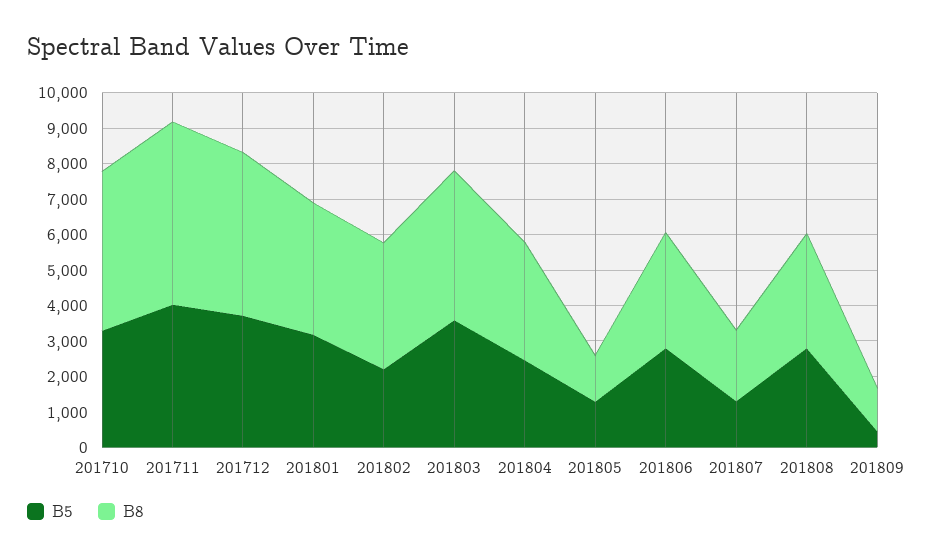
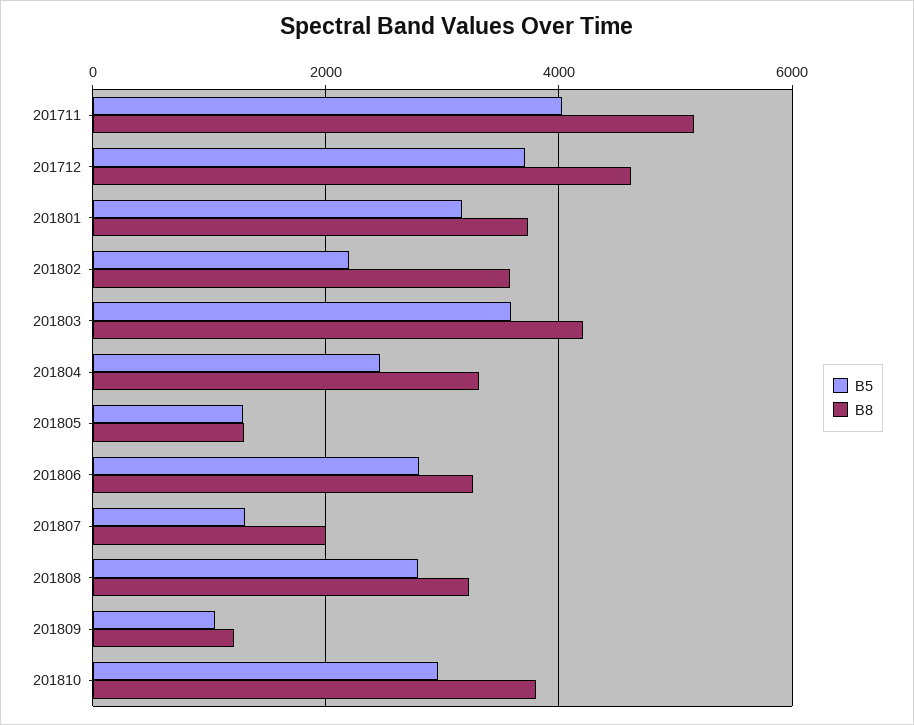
B5, 201710: 3250 -> none
B8, 201710: 4500 -> none
B5, 201809: 500 -> 1000
B5, 201810: none -> 3000
B8, 201810: none -> 3800

